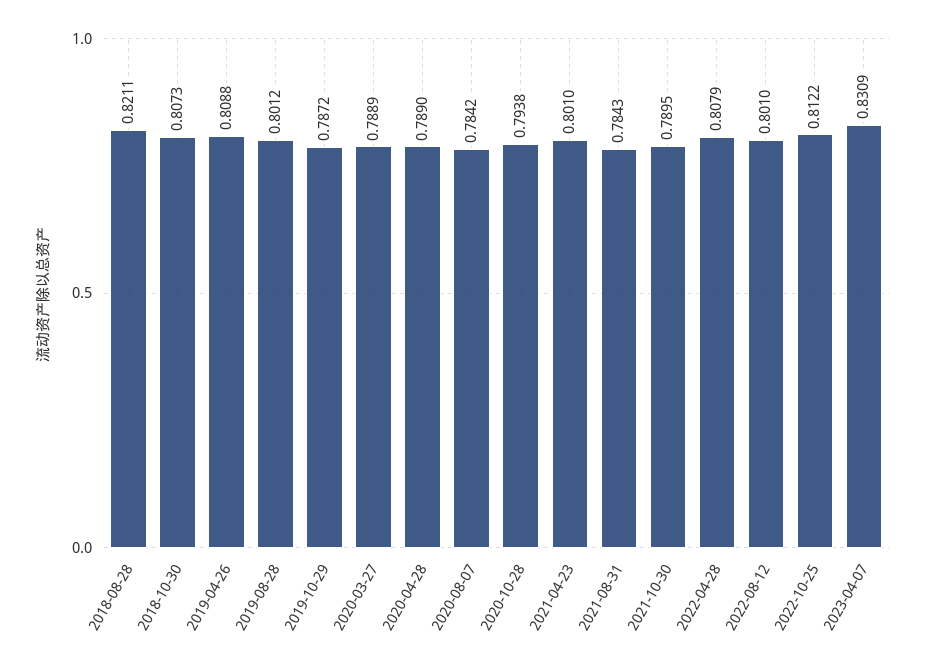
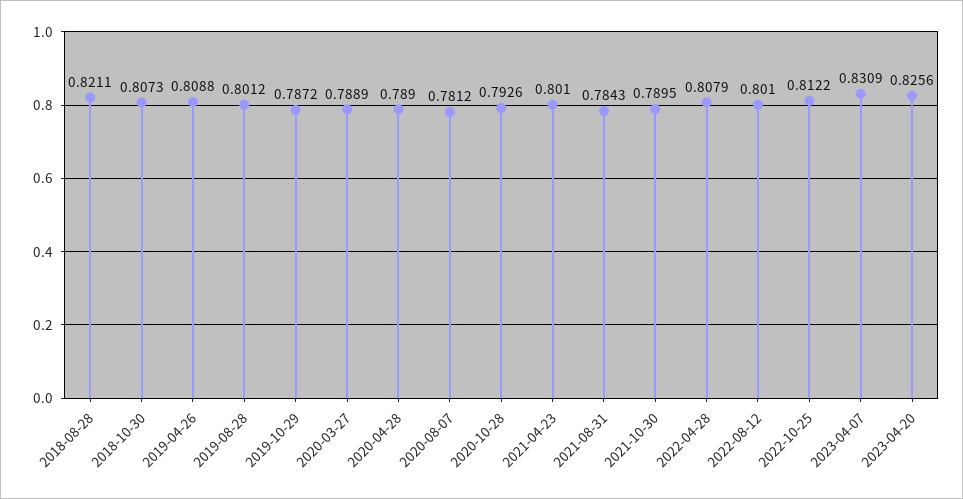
2020-08-07: 0.7842 -> 0.7812
2020-10-28: 0.7938 -> 0.7926
2023-04-20: none -> 0.8256

